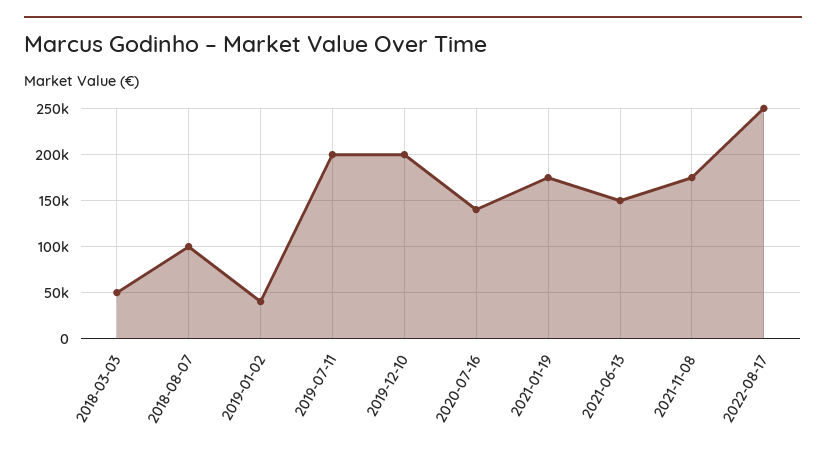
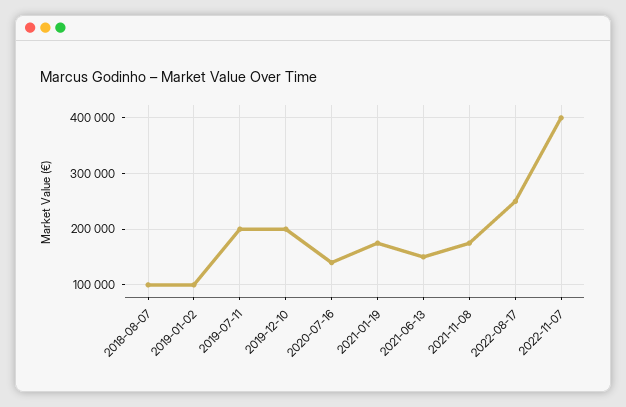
2018-03-03: 50000 -> none
2019-01-02: 40000 -> 100000
2022-11-07: none -> 400000

